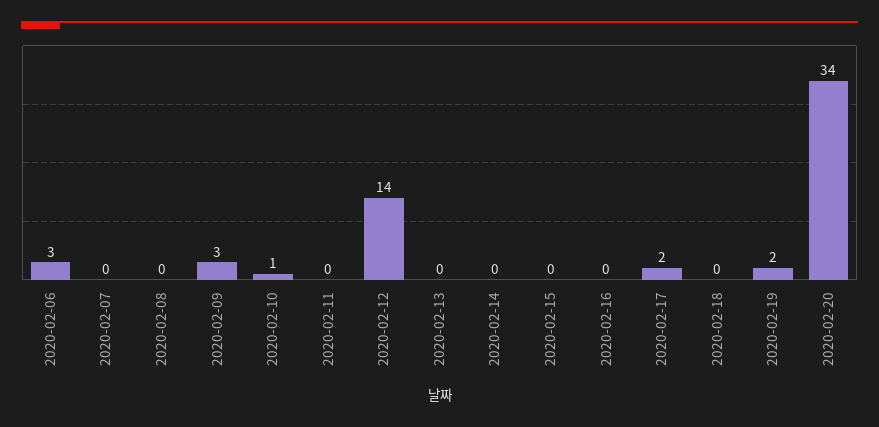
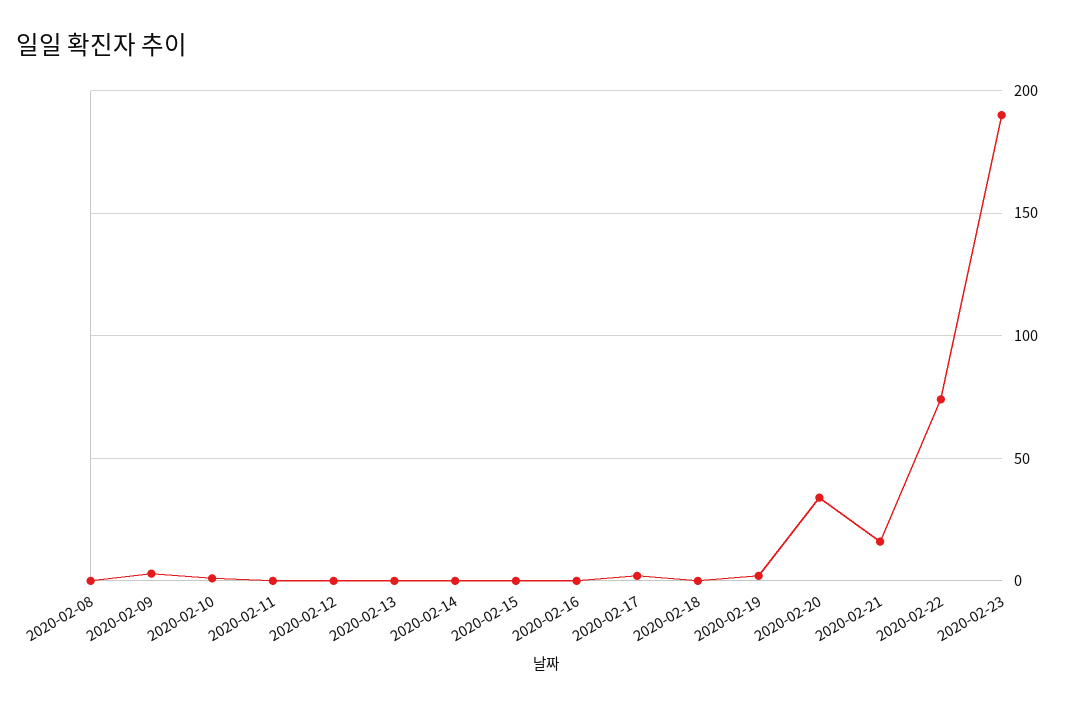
2020-02-06: 3 -> none
2020-02-07: 0 -> none
2020-02-12: 14 -> 0
2020-02-21: none -> 15
2020-02-22: none -> 75
2020-02-23: none -> 190

